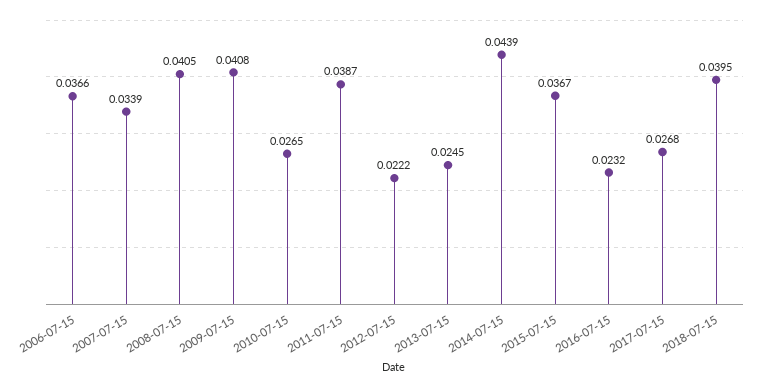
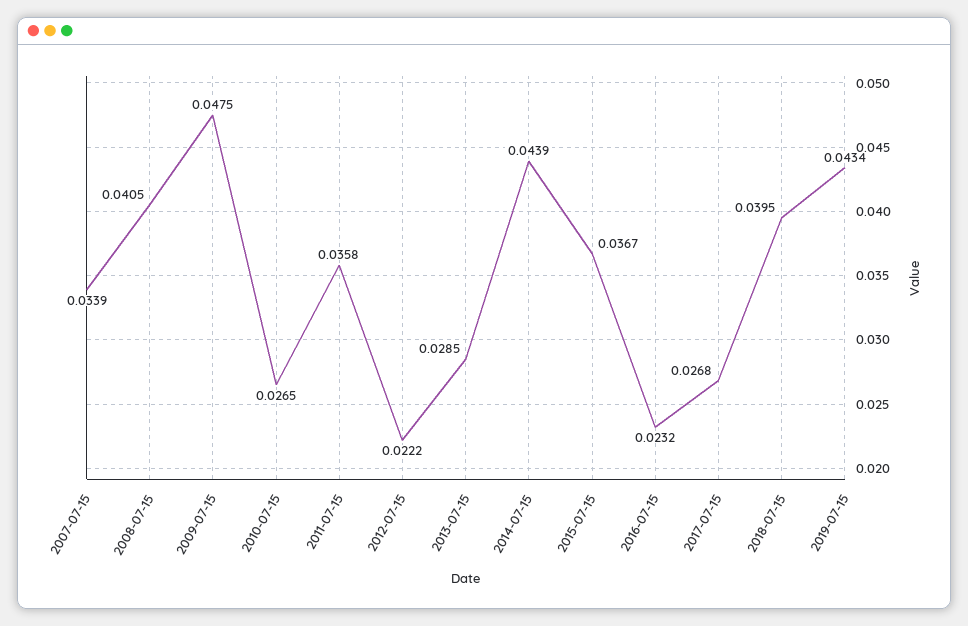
2006-07-15: 0.0366 -> none
2009-07-15: 0.0408 -> 0.0475
2011-07-15: 0.0387 -> 0.0358
2013-07-15: 0.0245 -> 0.0285
2019-07-15: none -> 0.0434

